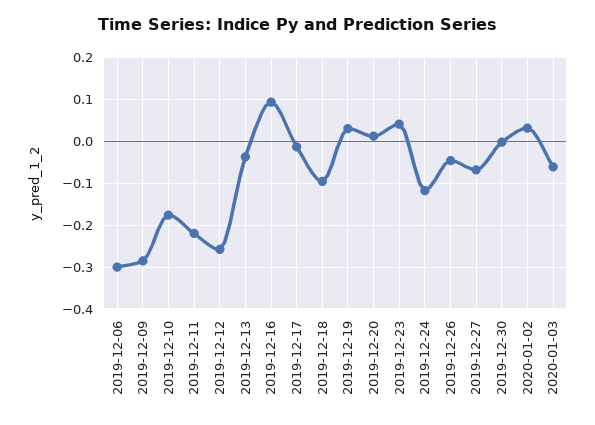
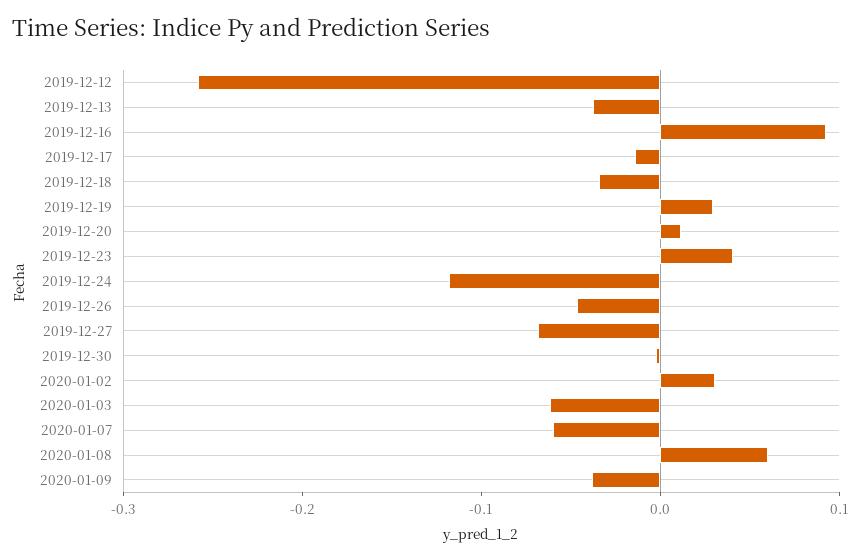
2019-12-06: -0.3 -> none
2019-12-09: -0.28 -> none
2019-12-10: -0.18 -> none
2019-12-11: -0.22 -> none
2019-12-18: -0.1 -> -0.04
2020-01-07: none -> -0.06
2020-01-08: none -> 0.06
2020-01-09: none -> -0.04

